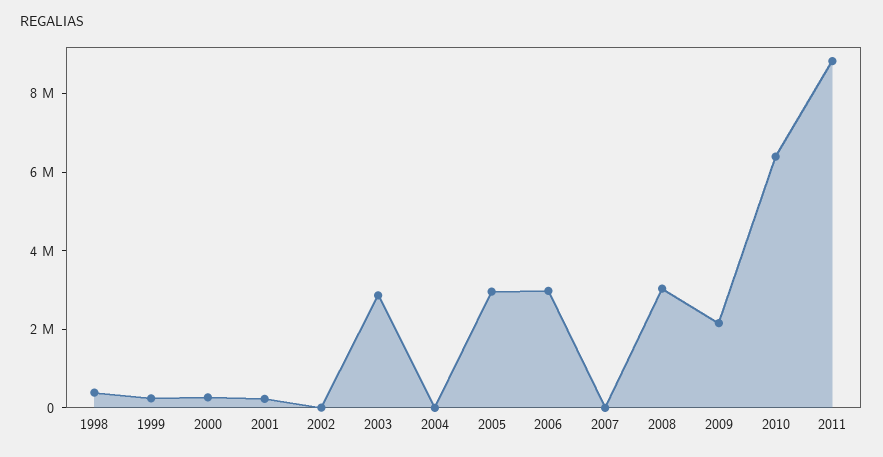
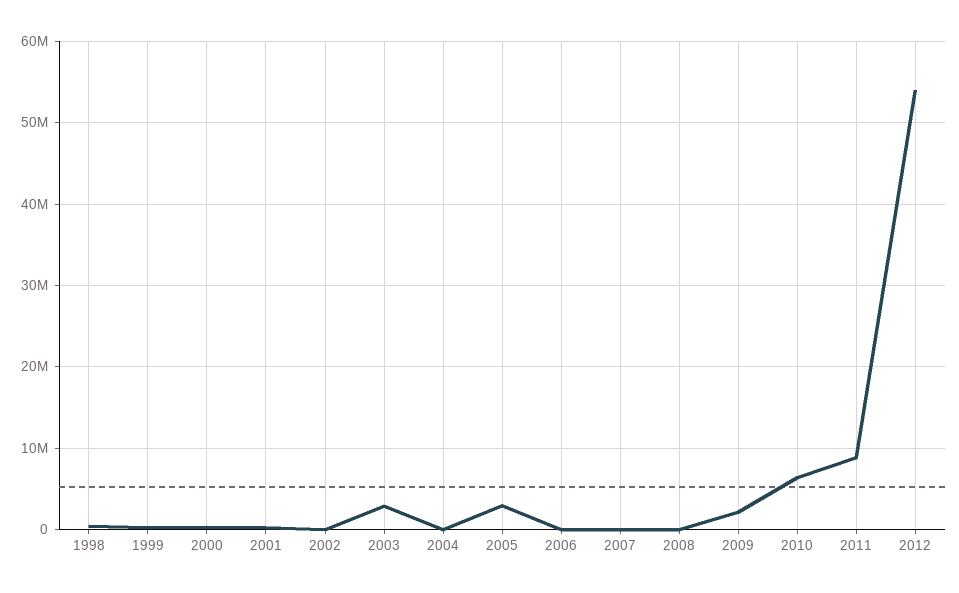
2006: 3000000 -> 0
2008: 3000000 -> 0
2012: none -> 54000000

